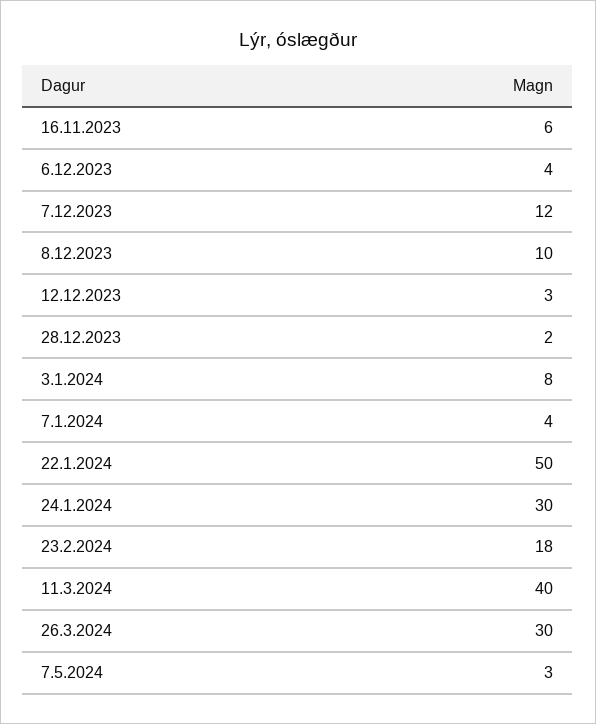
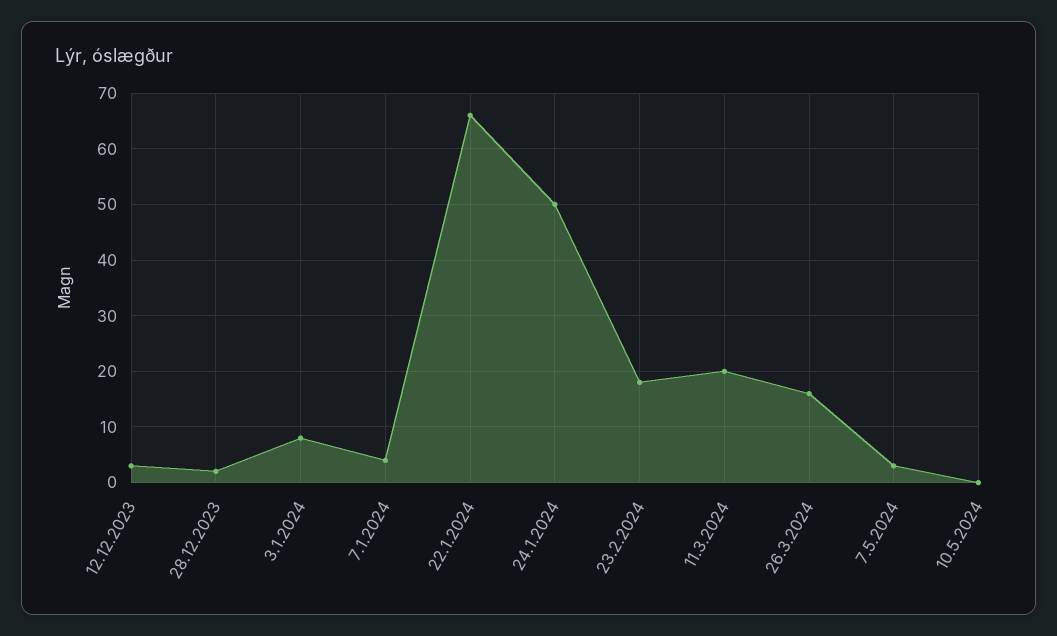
16.11.2023: 6 -> none
6.12.2023: 4 -> none
7.12.2023: 12 -> none
8.12.2023: 10 -> none
22.1.2024: 50 -> 65
24.1.2024: 30 -> 50
11.3.2024: 40 -> 20
26.3.2024: 30 -> 15
10.5.2024: none -> 0

